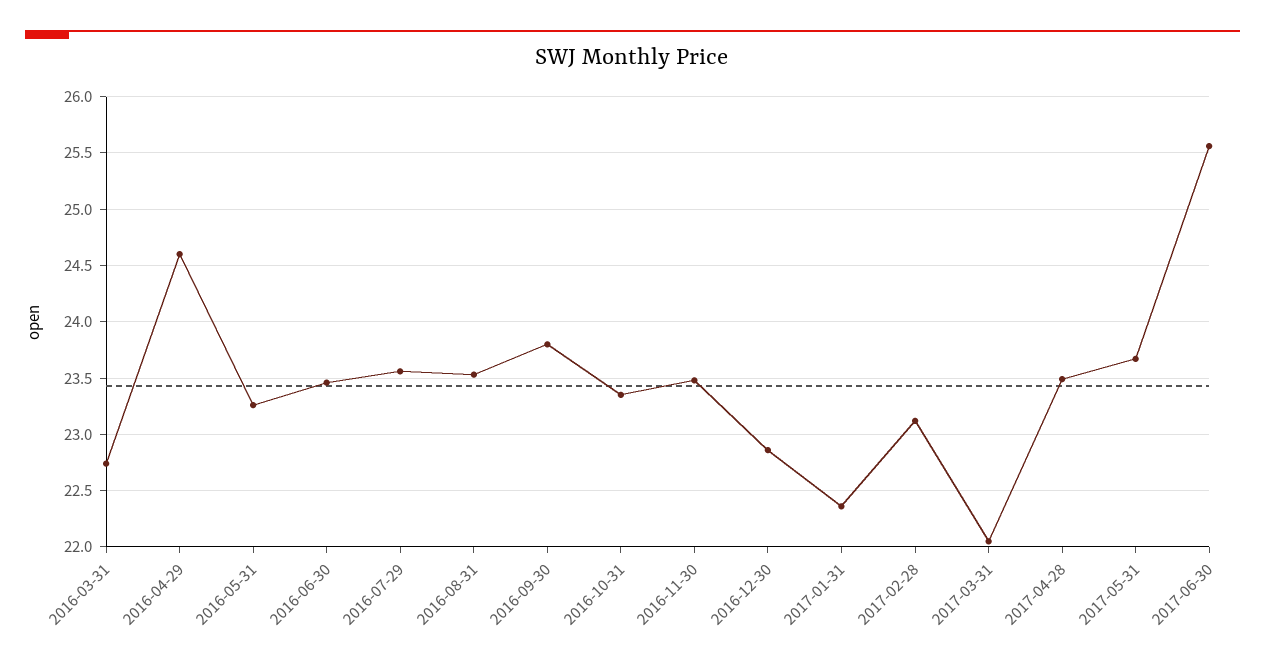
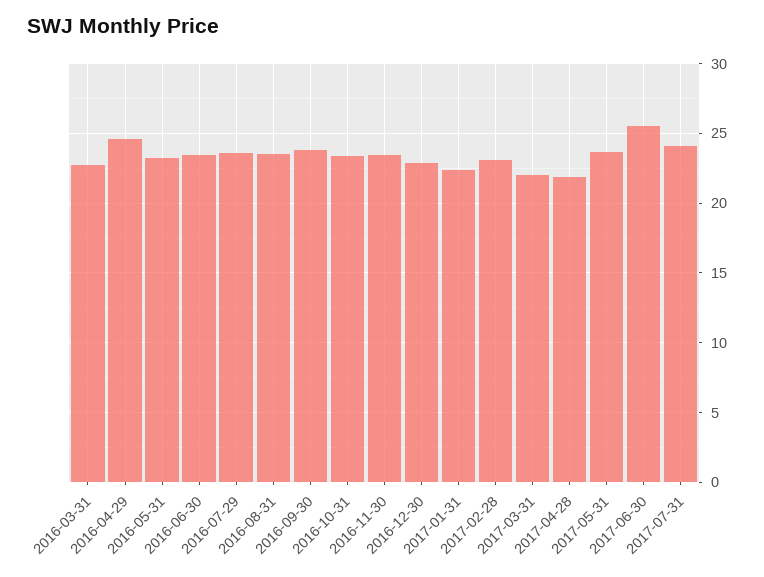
2017-04-28: 23.5 -> 22
2017-07-31: none -> 24

